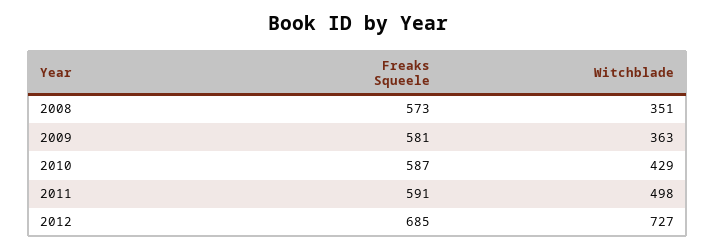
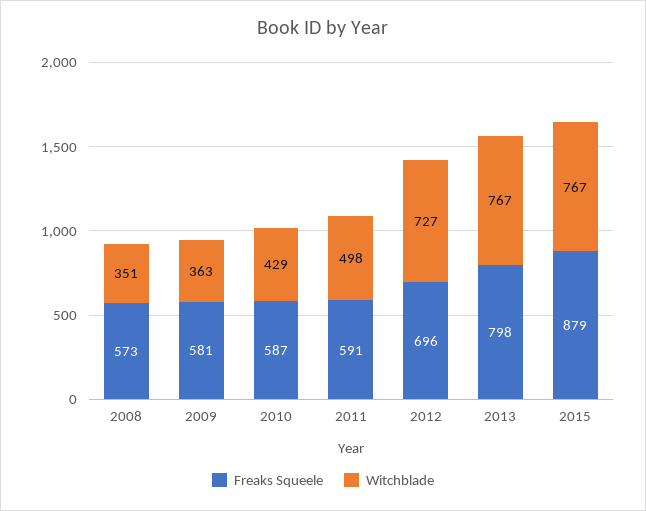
Freaks Squeele, 2012: 685 -> 696
Freaks Squeele, 2013: none -> 798
Witchblade, 2013: none -> 767
Freaks Squeele, 2015: none -> 879
Witchblade, 2015: none -> 767

